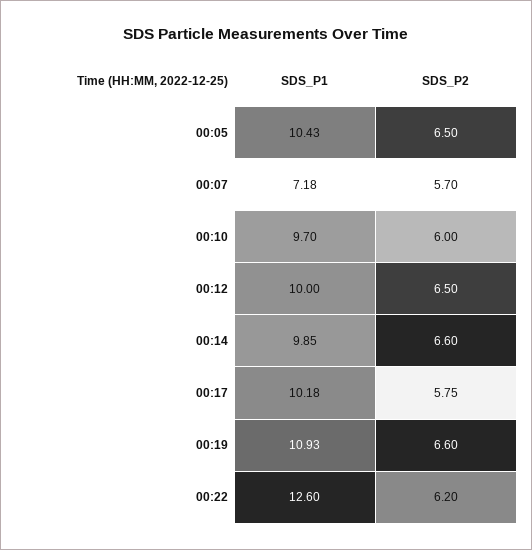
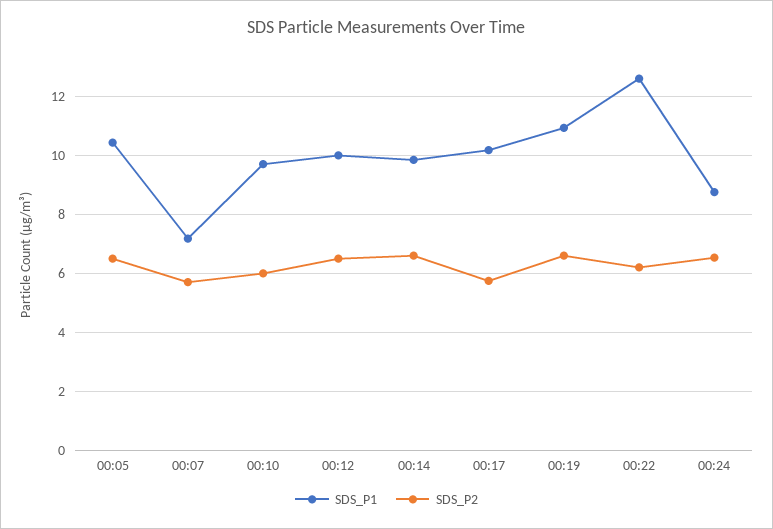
SDS_P1, 00:24: none -> 8.75
SDS_P2, 00:24: none -> 6.5

